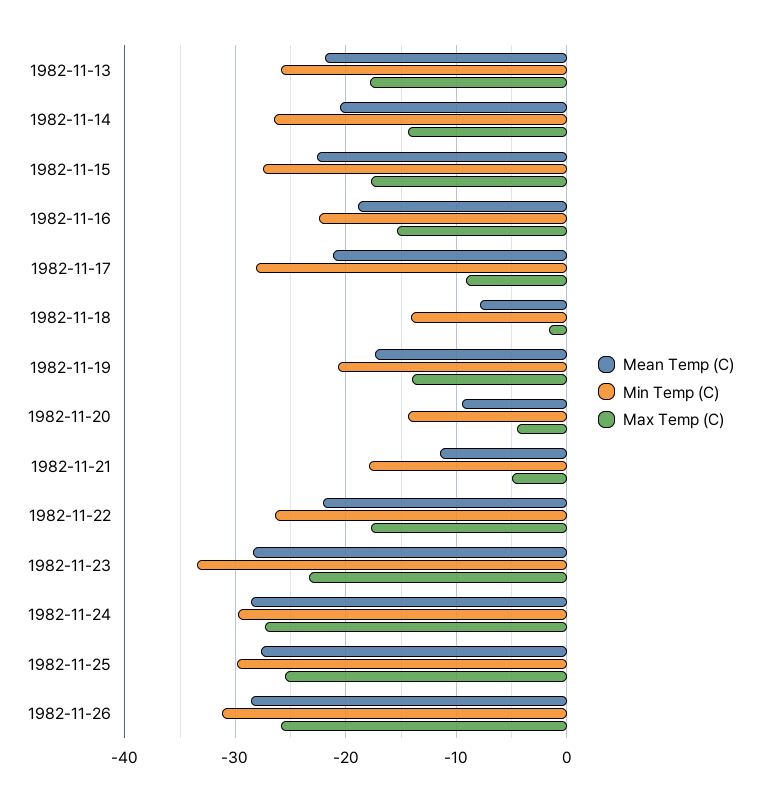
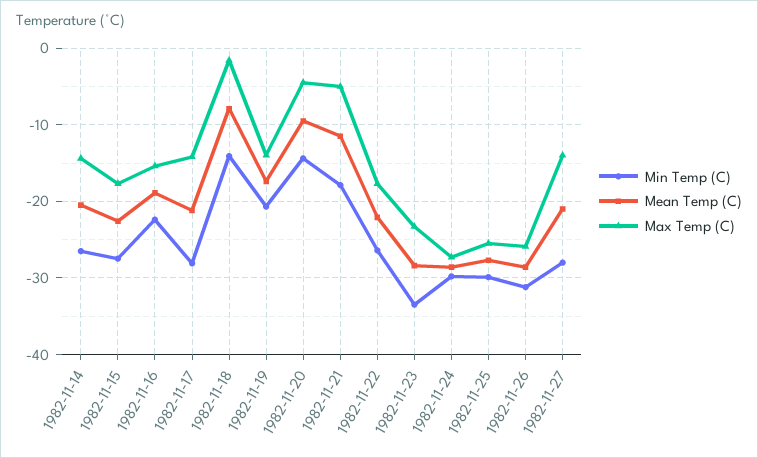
Mean Temp (C), 1982-11-13: -22 -> none
Min Temp (C), 1982-11-13: -26 -> none
Max Temp (C), 1982-11-13: -18 -> none
Max Temp (C), 1982-11-17: -9 -> -14
Min Temp (C), 1982-11-27: none -> -28
Mean Temp (C), 1982-11-27: none -> -21
Max Temp (C), 1982-11-27: none -> -14

